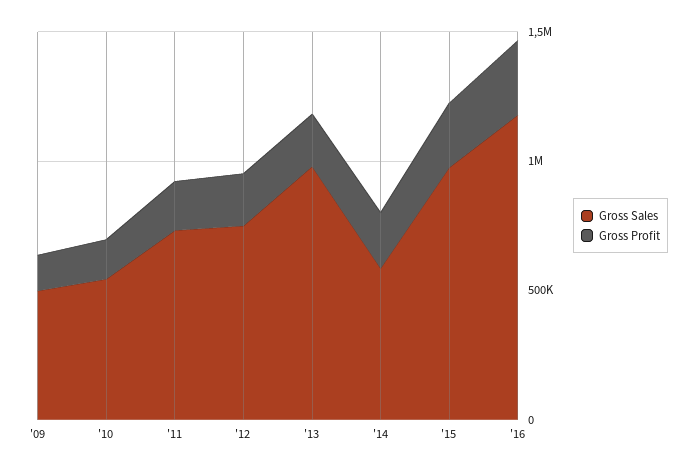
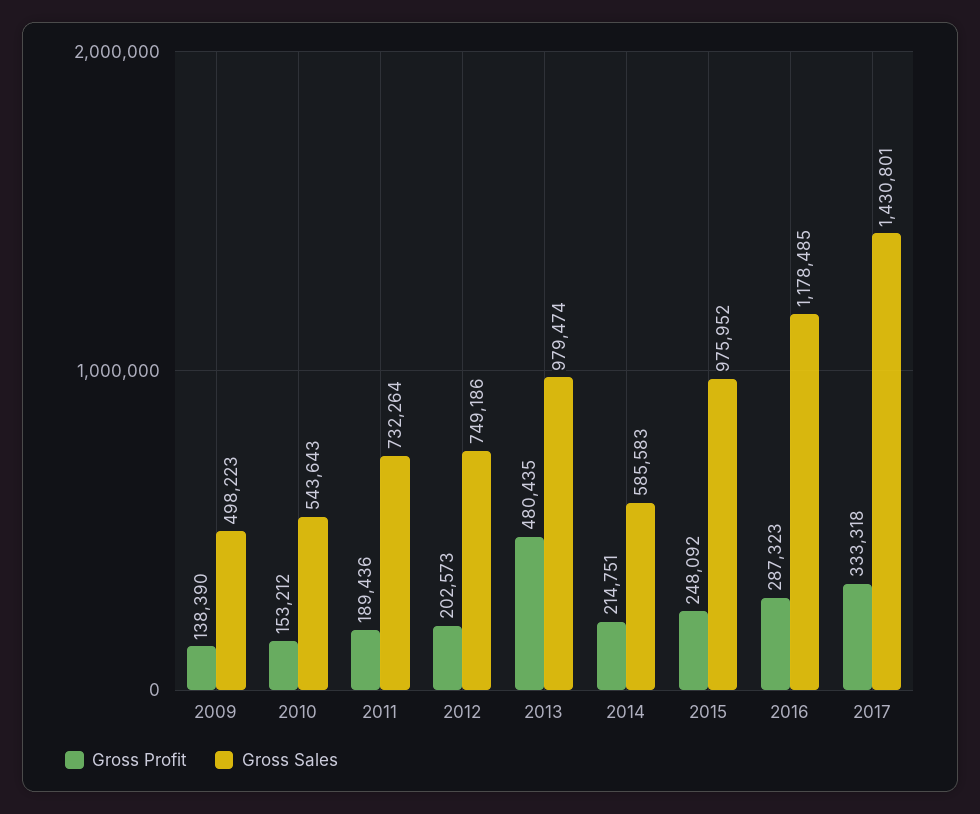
Gross Profit, '13: 200000 -> 480435
Gross Profit, 2017: none -> 333318
Gross Sales, 2017: none -> 1430801

